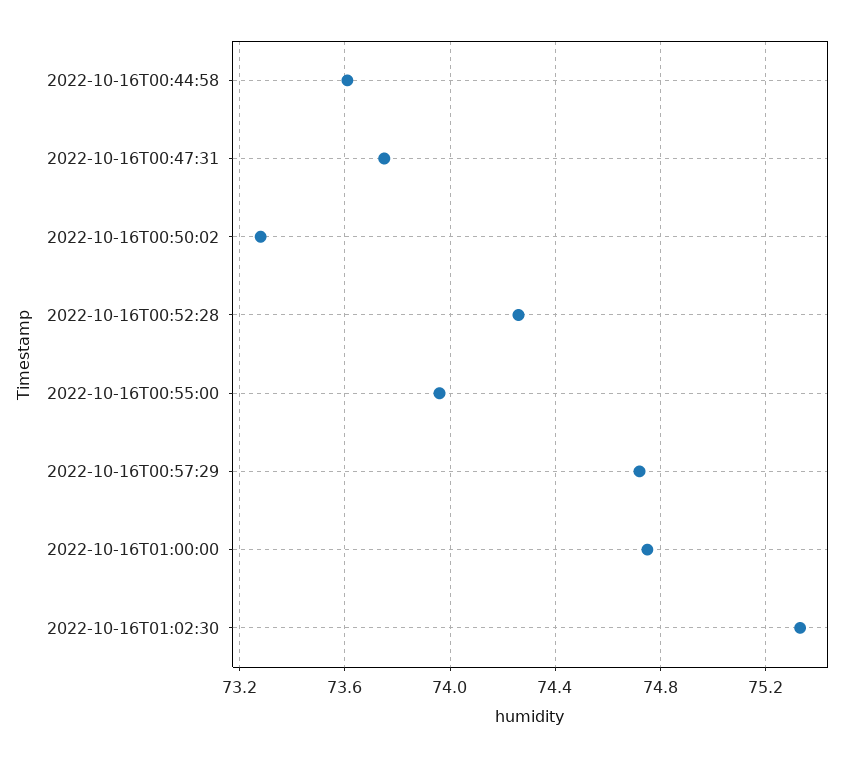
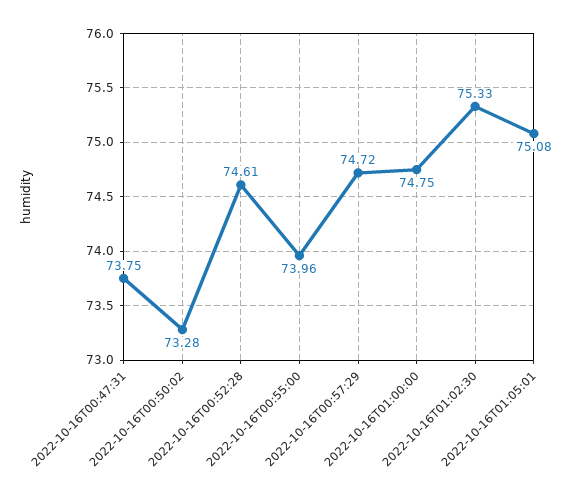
2022-10-16T00:44:58: 73.6 -> none
2022-10-16T00:52:28: 74.25 -> 74.61
2022-10-16T01:05:01: none -> 75.08

